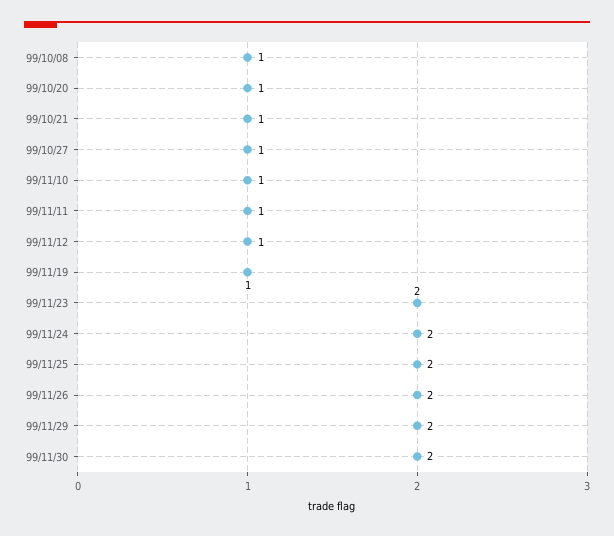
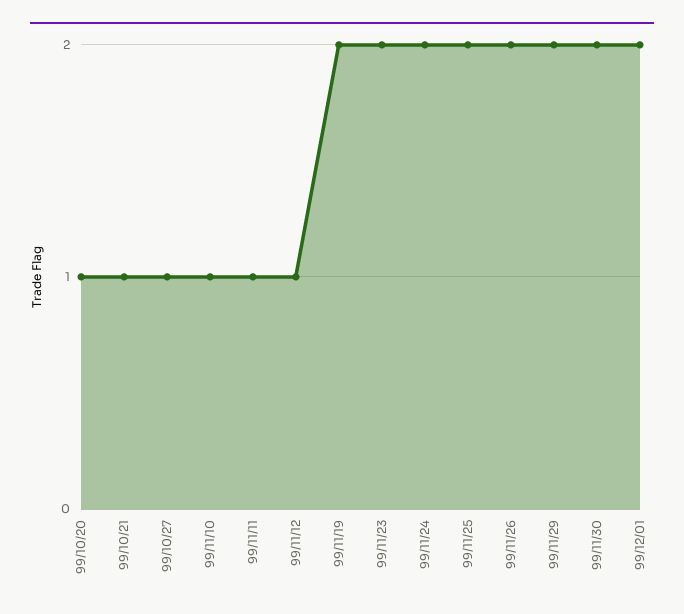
99/10/08: 1 -> none
99/11/19: 1 -> 2
99/12/01: none -> 2

